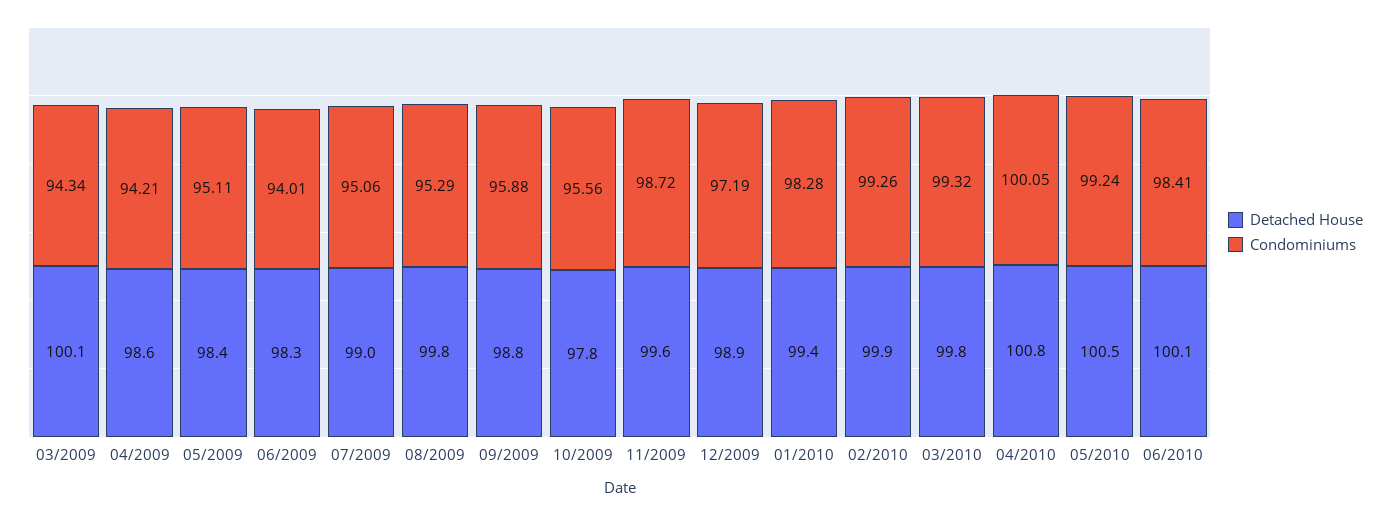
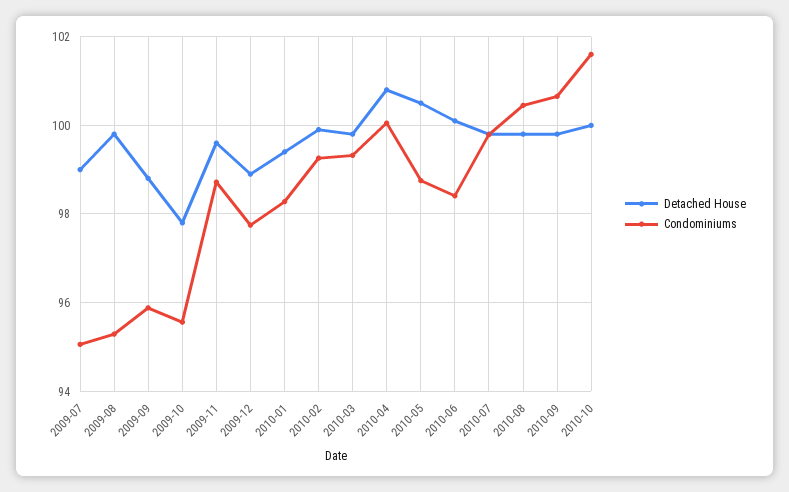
Detached House, 03/2009: 100.1 -> none
Condominiums, 03/2009: 94.34 -> none
Detached House, 04/2009: 98.6 -> none
Condominiums, 04/2009: 94.21 -> none
Detached House, 05/2009: 98.4 -> none
Condominiums, 05/2009: 95.11 -> none
Detached House, 06/2009: 98.3 -> none
Condominiums, 06/2009: 94.01 -> none
Condominiums, 12/2009: 97.19 -> 97.8
Condominiums, 05/2010: 99.24 -> 98.8
Detached House, 2010-07: none -> 99.8
Condominiums, 2010-07: none -> 99.8
Detached House, 2010-08: none -> 99.8
Condominiums, 2010-08: none -> 100.4
Detached House, 2010-09: none -> 99.8
Condominiums, 2010-09: none -> 100.6
Detached House, 2010-10: none -> 100
Condominiums, 2010-10: none -> 101.6

